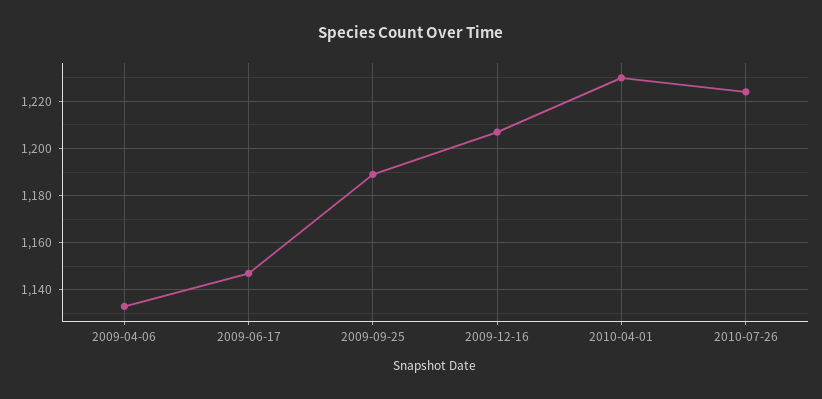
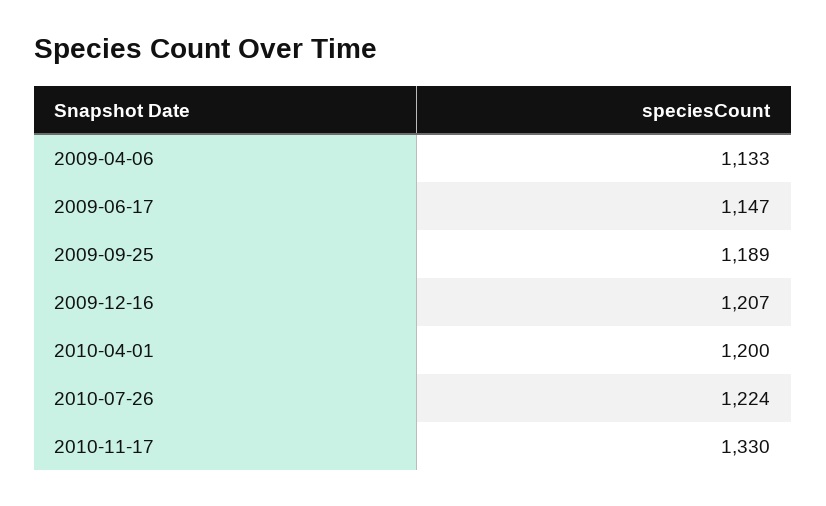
2010-04-01: 1230 -> 1200
2010-11-17: none -> 1330

